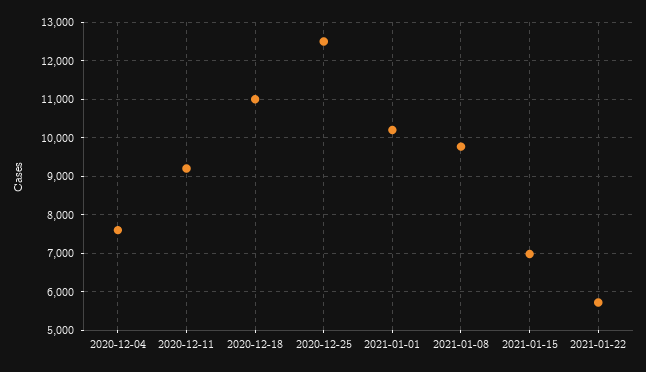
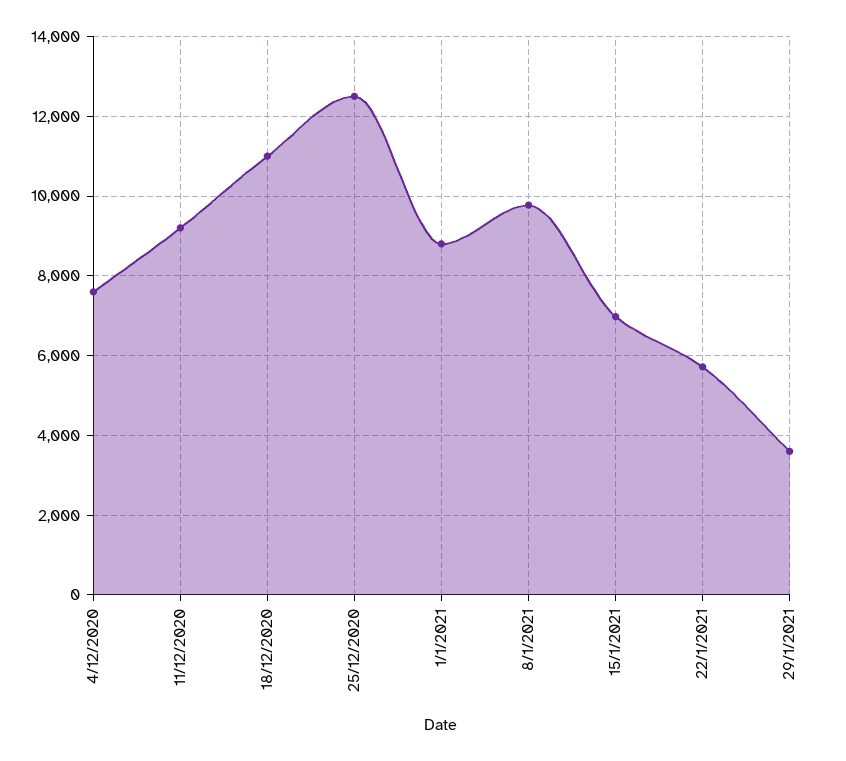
2021-01-01: 10200 -> 8800
29/1/2021: none -> 3600

